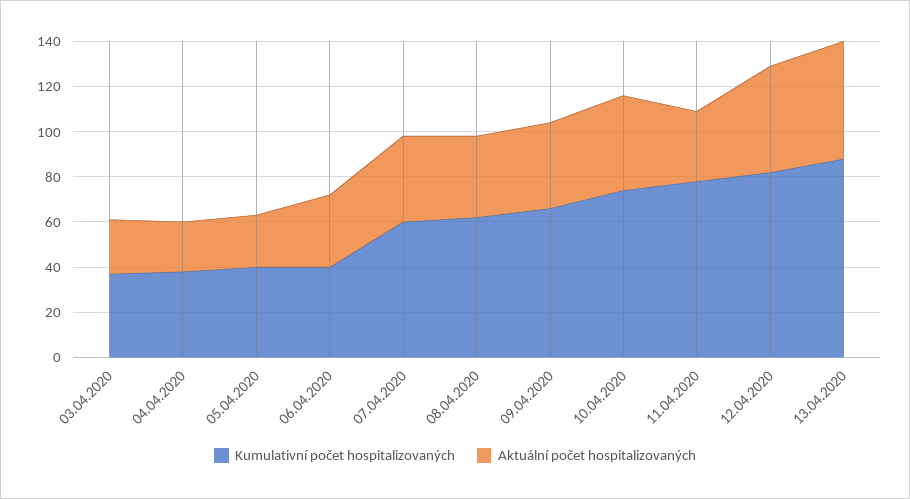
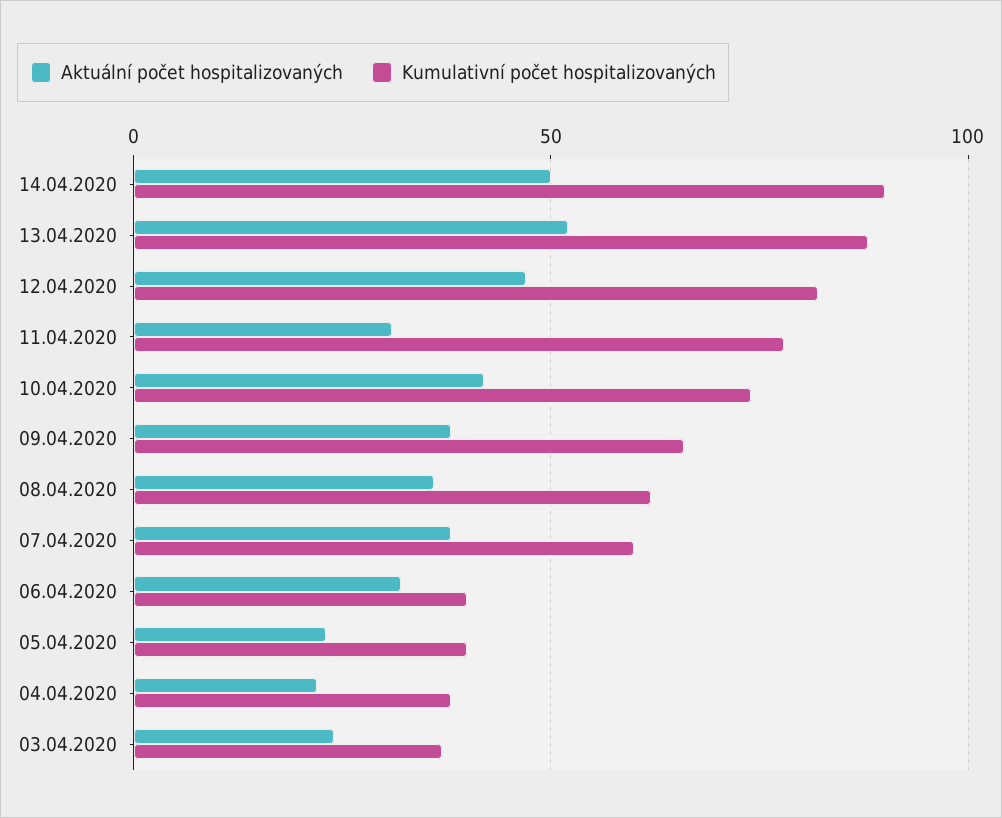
Aktuální počet hospitalizovaných, 14.04.2020: none -> 50
Kumulativní počet hospitalizovaných, 14.04.2020: none -> 90

